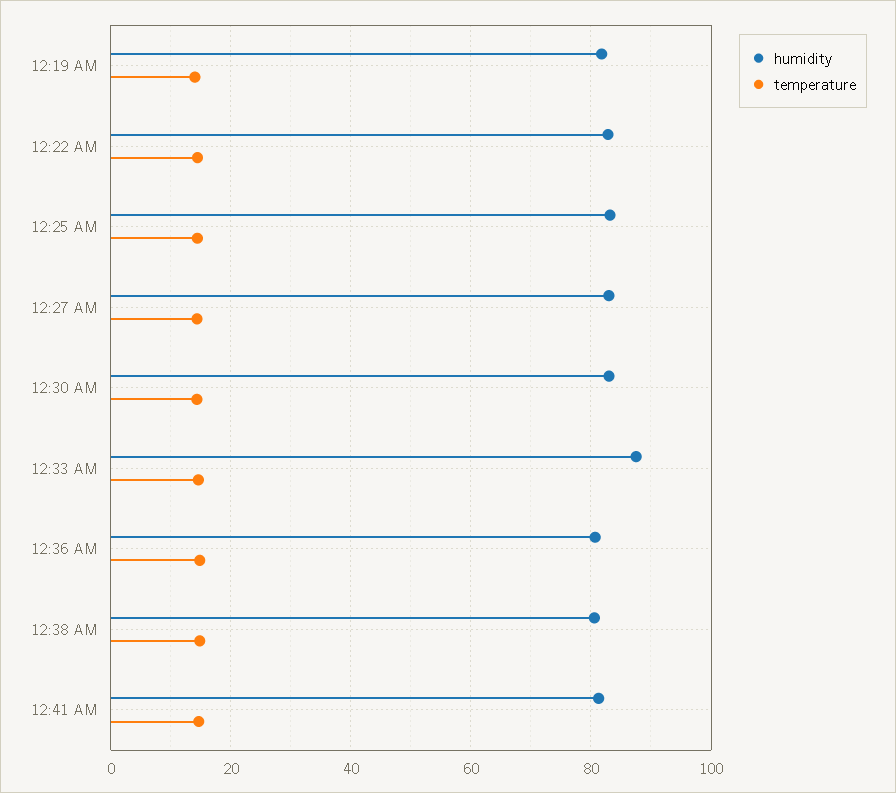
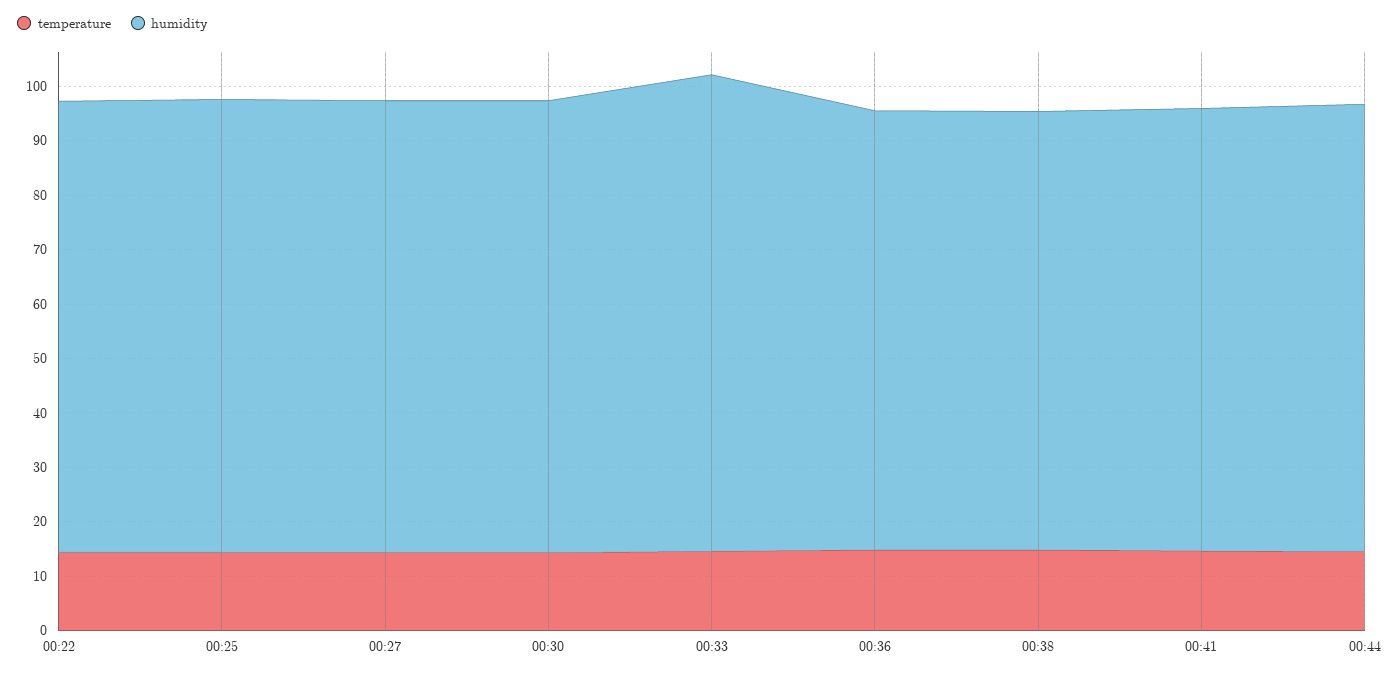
humidity, 12:19 AM: 82 -> none
temperature, 12:19 AM: 14 -> none
temperature, 00:44: none -> 14
humidity, 00:44: none -> 82

